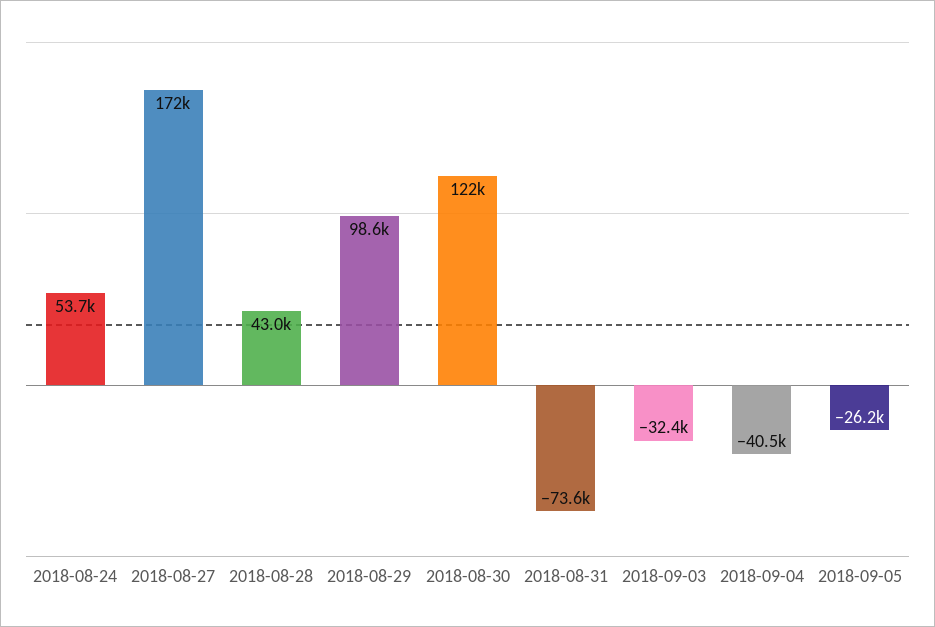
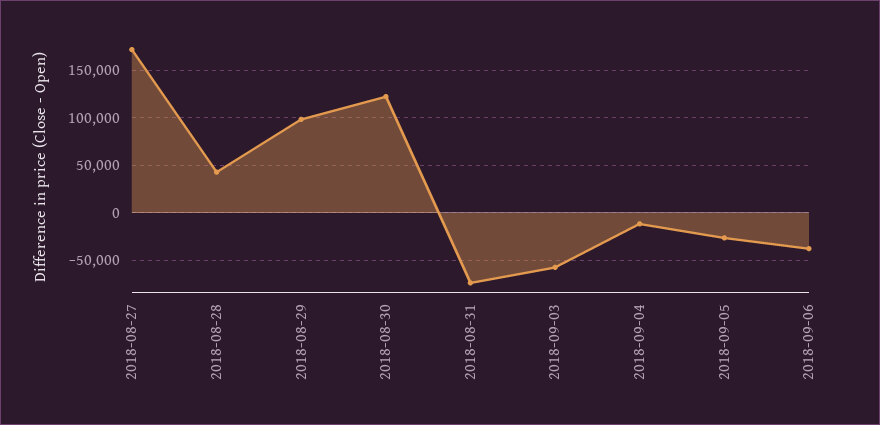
2018-08-24: 53700 -> none
2018-09-03: -32400 -> -60000
2018-09-04: -40500 -> -10000
2018-09-06: none -> -40000

